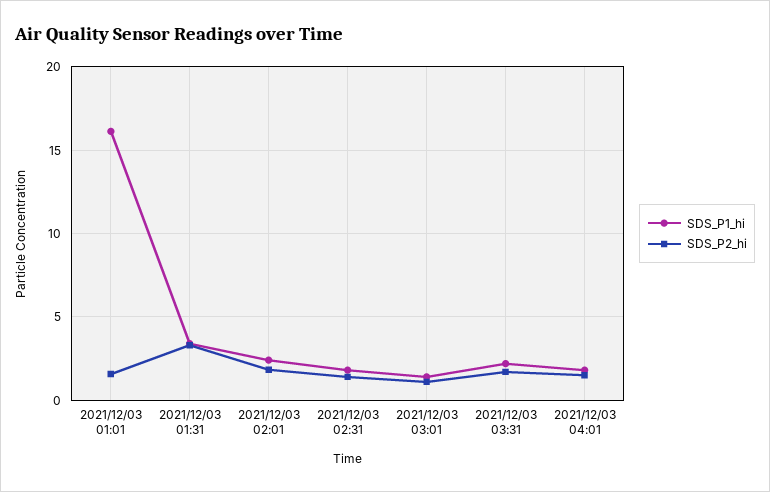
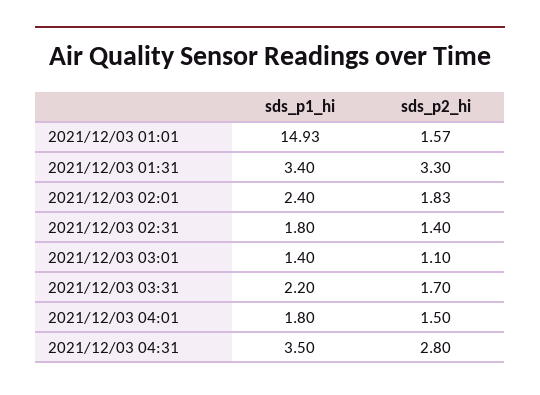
SDS_P1_hi, 2021/12/03 01:01: 16 -> 14.93
SDS_P1_hi, 2021/12/03 04:31: none -> 3.5
SDS_P2_hi, 2021/12/03 04:31: none -> 2.8

